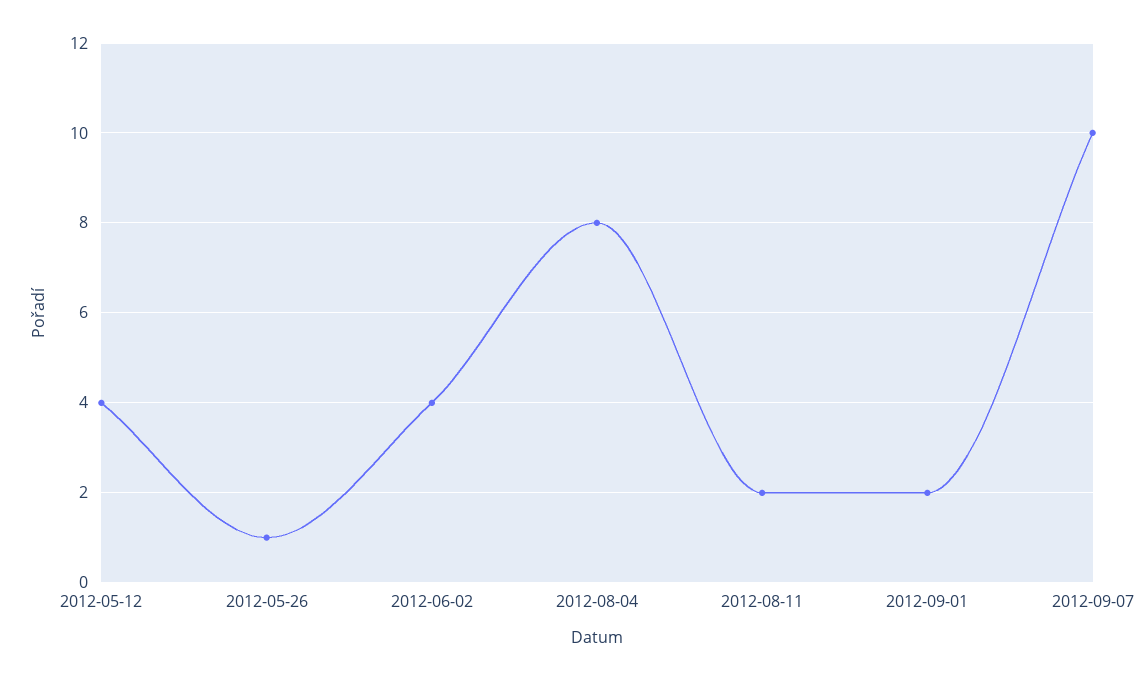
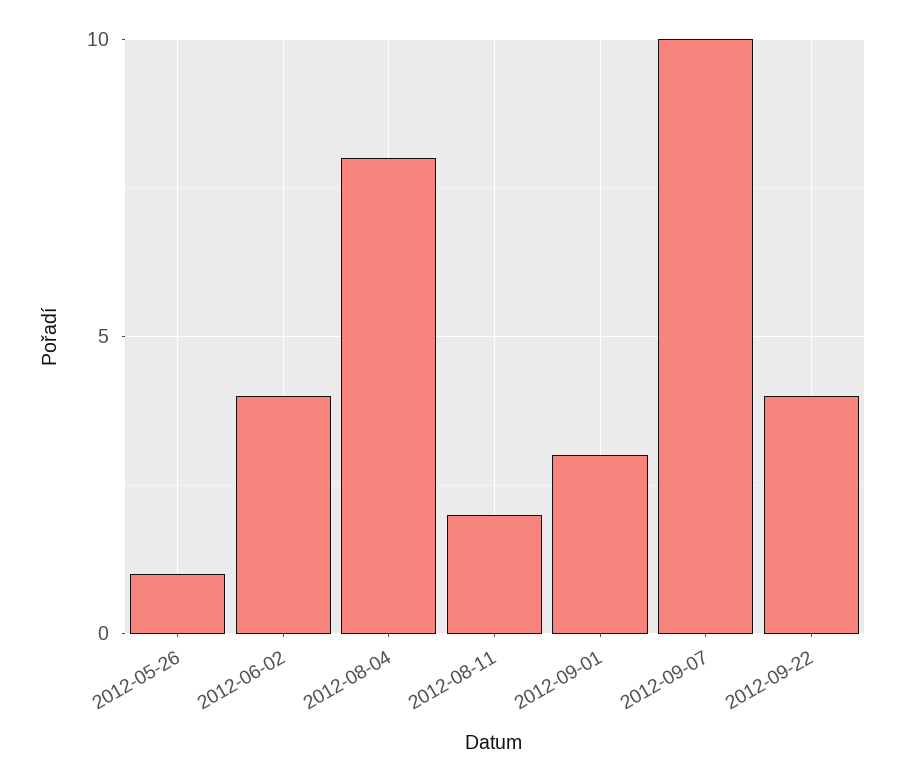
2012-05-12: 4 -> none
2012-09-01: 2 -> 3
2012-09-22: none -> 4

